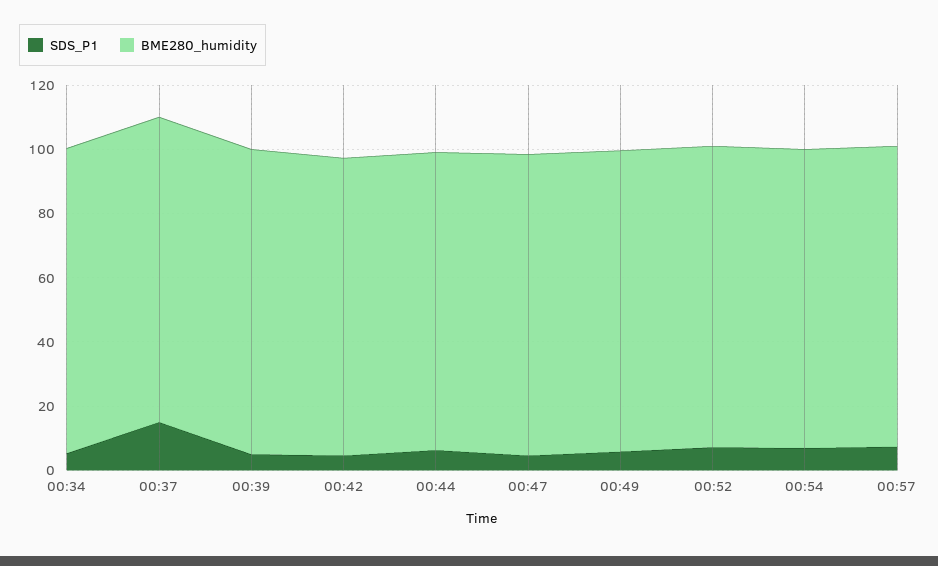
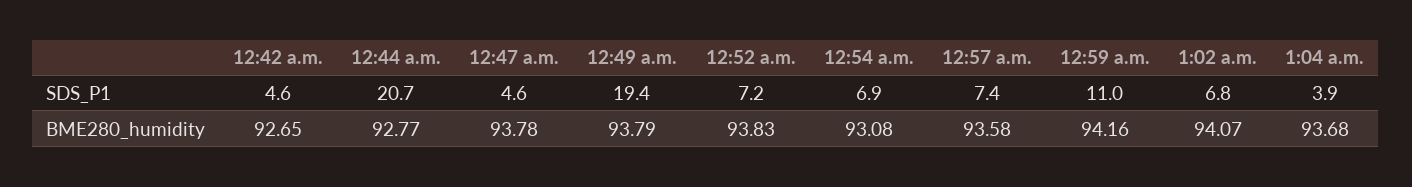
SDS_P1, 00:34: 5 -> none
BME280_humidity, 00:34: 95 -> none
SDS_P1, 00:37: 15 -> none
BME280_humidity, 00:37: 95 -> none
SDS_P1, 00:39: 5 -> none
BME280_humidity, 00:39: 95 -> none
SDS_P1, 00:44: 5 -> 20.7
SDS_P1, 00:49: 5 -> 19.4
SDS_P1, 12:59 a.m.: none -> 11
SDS_P1, 1:02 a.m.: none -> 6.8
SDS_P1, 1:04 a.m.: none -> 3.9
BME280_humidity, 12:59 a.m.: none -> 94.16
BME280_humidity, 1:02 a.m.: none -> 94.07
BME280_humidity, 1:04 a.m.: none -> 93.68

